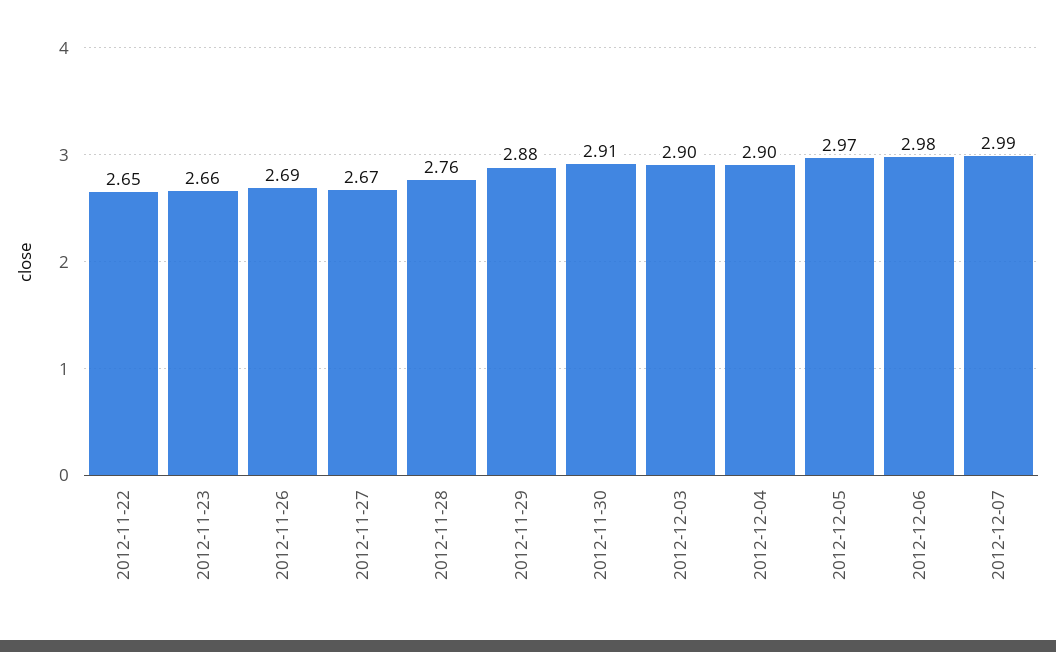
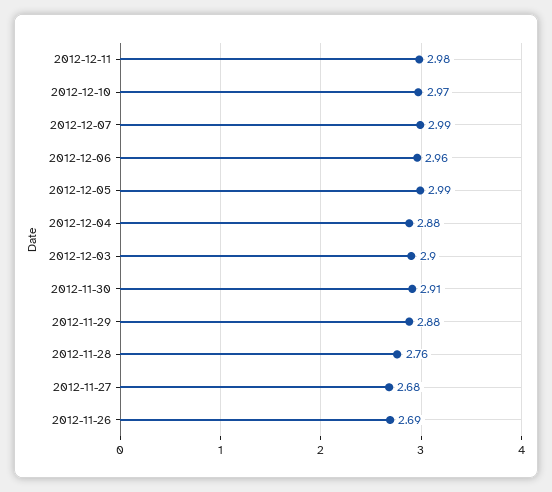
2012-11-22: 2.65 -> none
2012-11-23: 2.66 -> none
2012-11-27: 2.67 -> 2.68
2012-12-04: 2.9 -> 2.88
2012-12-05: 2.97 -> 2.99
2012-12-06: 2.98 -> 2.96
2012-12-11: none -> 2.98
2012-12-10: none -> 2.97

